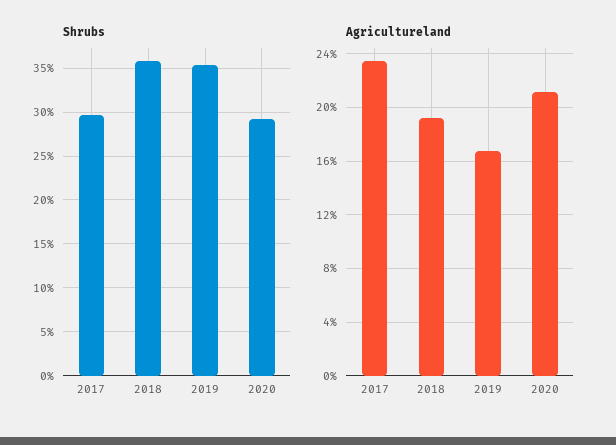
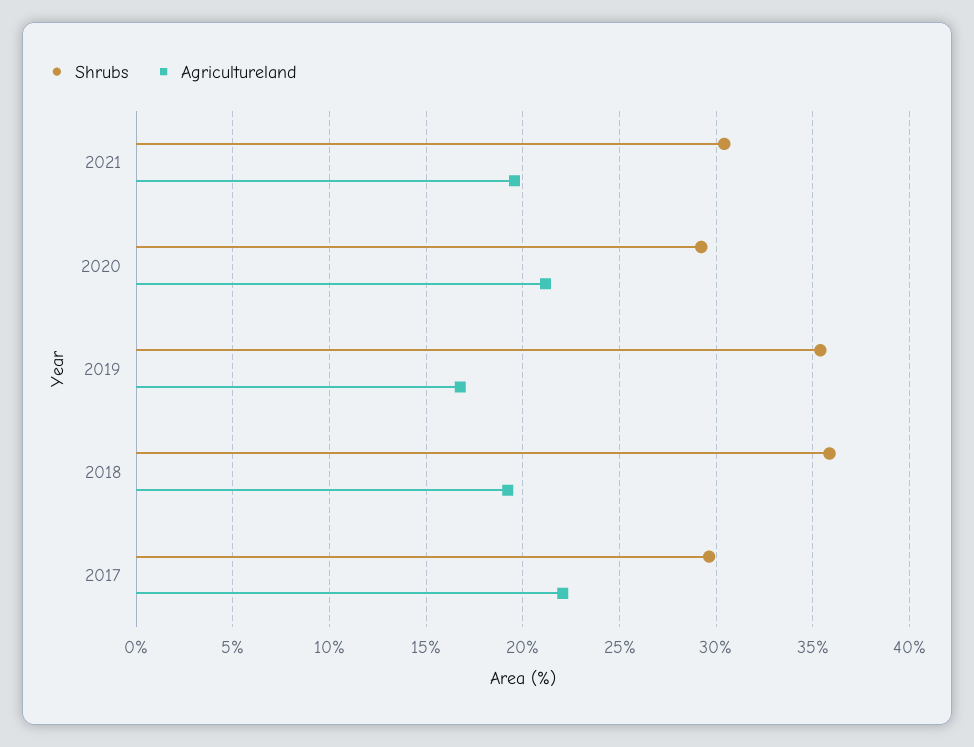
Agricultureland, 2017: 23.5 -> 22
Shrubs, 2021: none -> 30.5
Agricultureland, 2021: none -> 19.5

